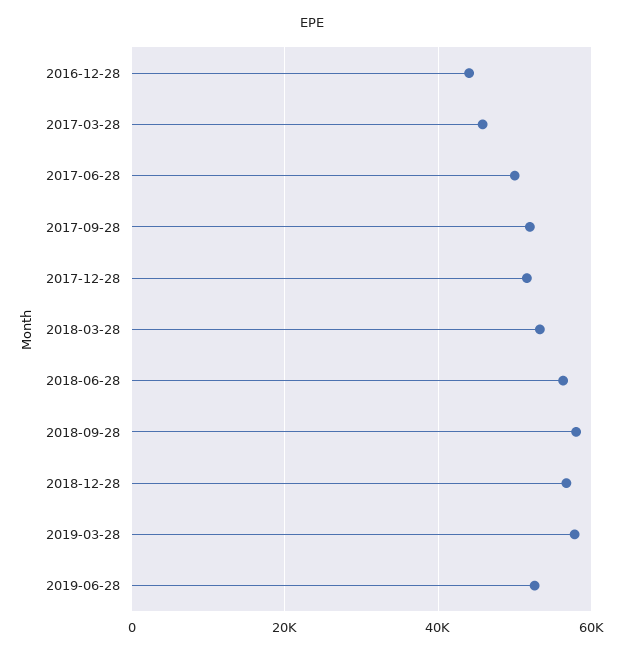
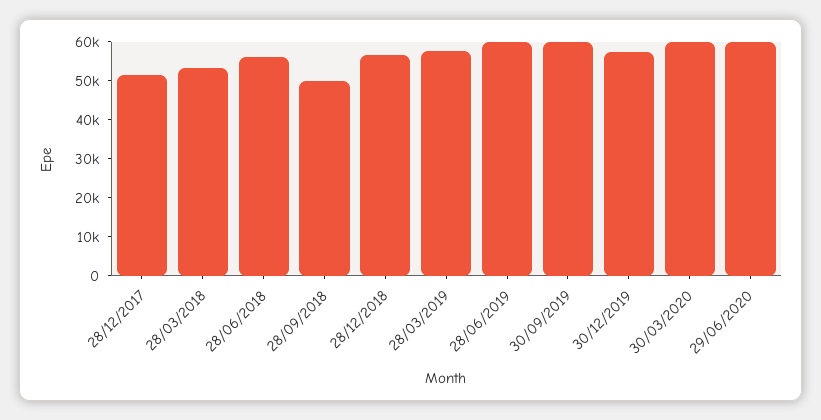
2016-12-28: 44000 -> none
2017-03-28: 46000 -> none
2017-06-28: 50000 -> none
2017-09-28: 52000 -> none
2018-09-28: 58000 -> 50000
2019-06-28: 52000 -> 60000
30/09/2019: none -> 60000
30/12/2019: none -> 57500
30/03/2020: none -> 60000
29/06/2020: none -> 60000

